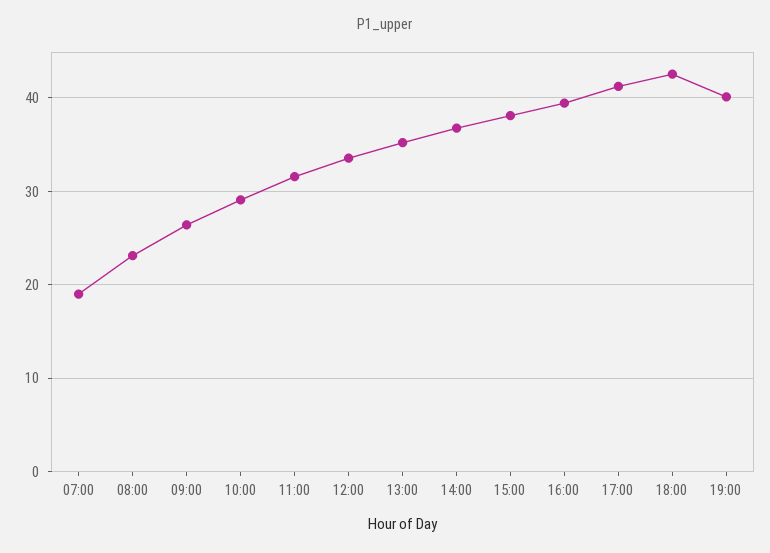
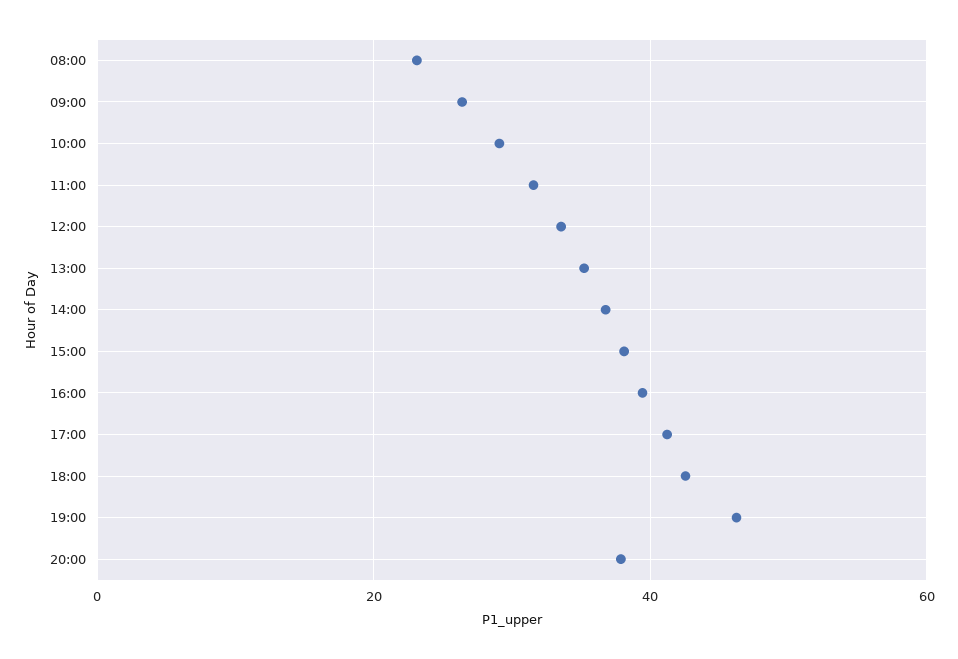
07:00: 19 -> none
19:00: 40 -> 46
20:00: none -> 38

